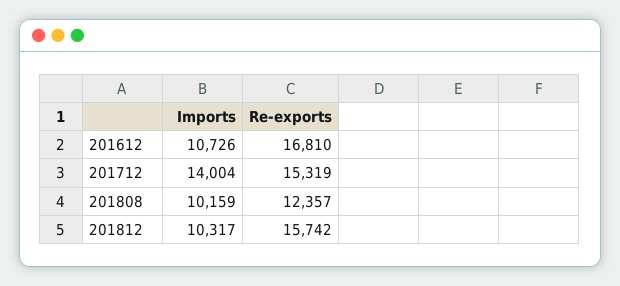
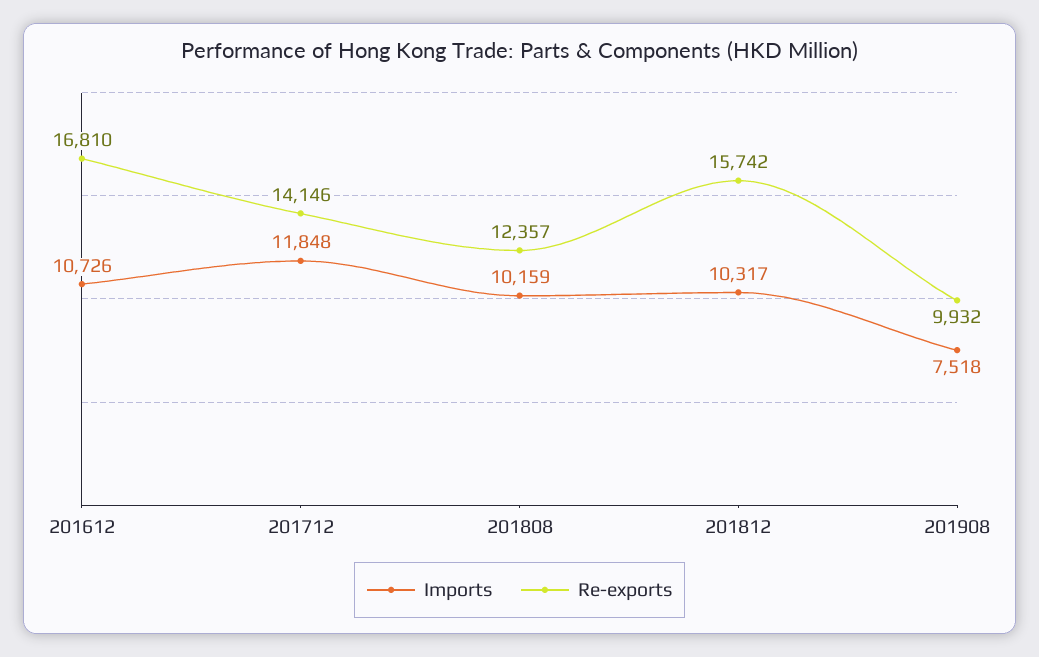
Imports, 201712: 14004 -> 11848
Re-exports, 201712: 15319 -> 14146
Imports, 201908: none -> 7518
Re-exports, 201908: none -> 9932

